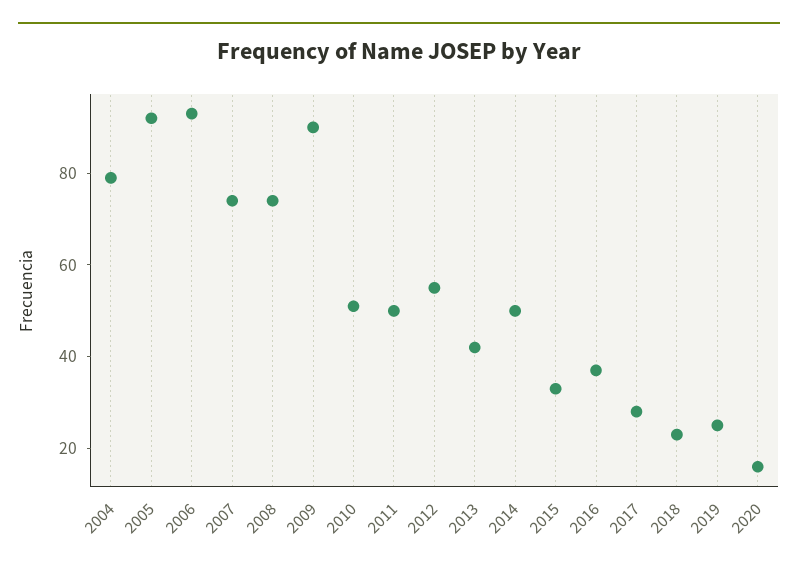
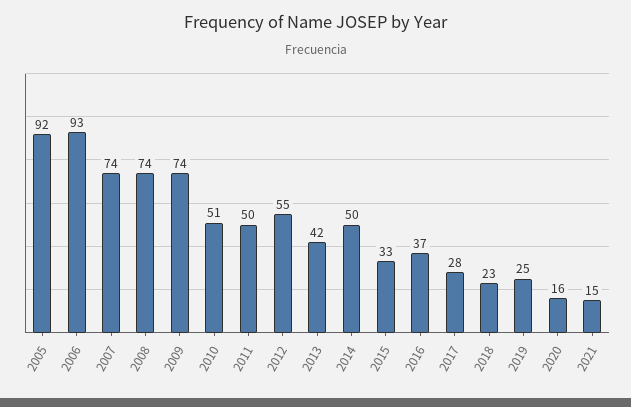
2004: 80 -> none
2009: 90 -> 74
2021: none -> 15

